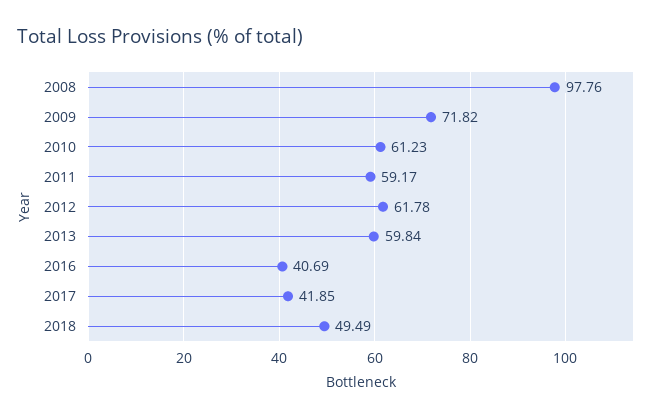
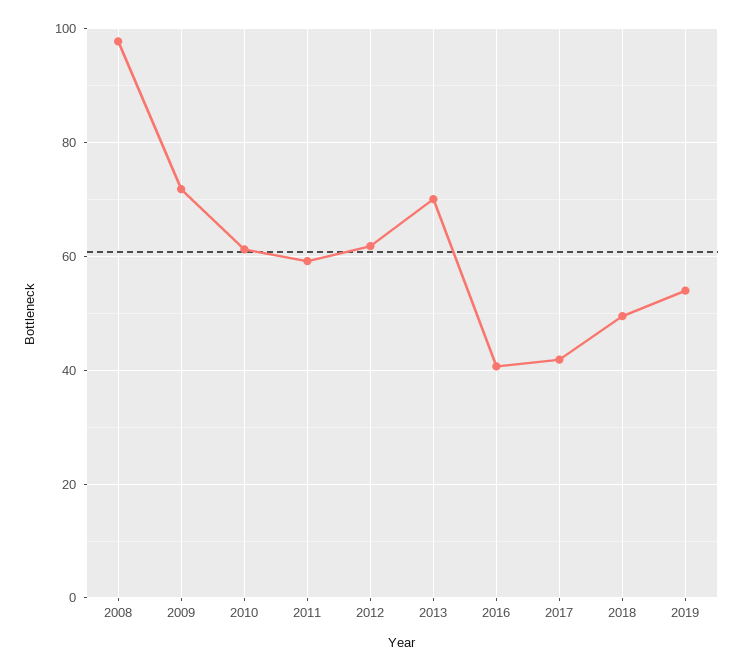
2013: 59.84 -> 70
2019: none -> 54

